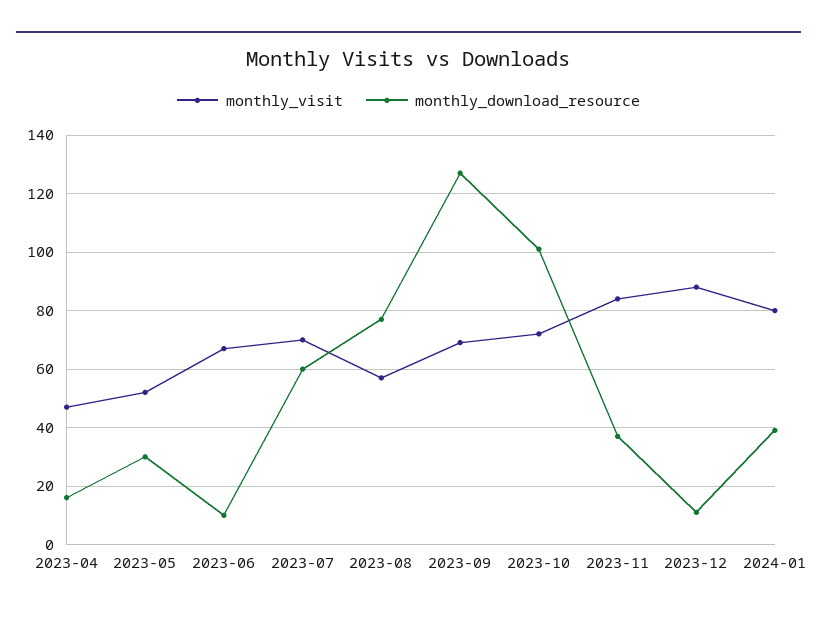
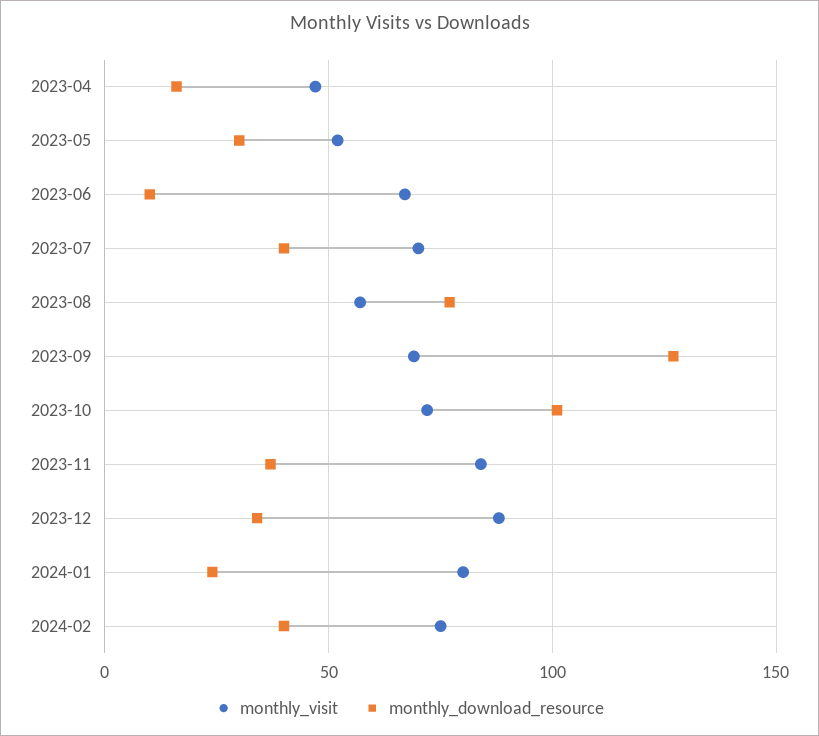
monthly_download_resource, 2023-07: 60 -> 40
monthly_download_resource, 2023-12: 10 -> 35
monthly_download_resource, 2024-01: 40 -> 25
monthly_visit, 2024-02: none -> 75
monthly_download_resource, 2024-02: none -> 40

